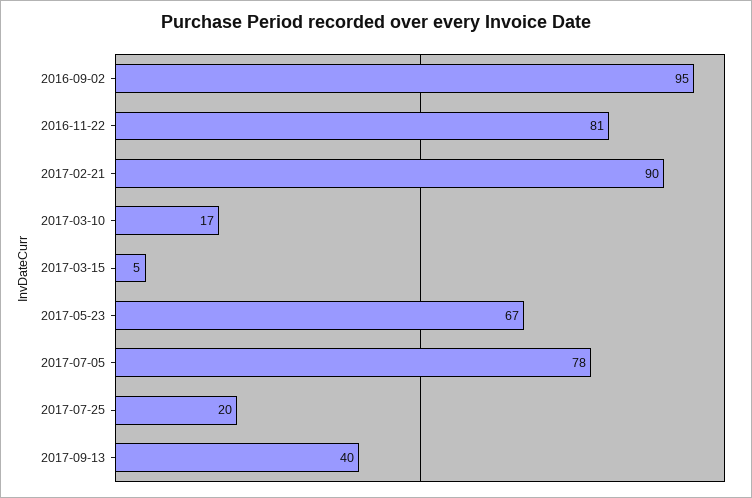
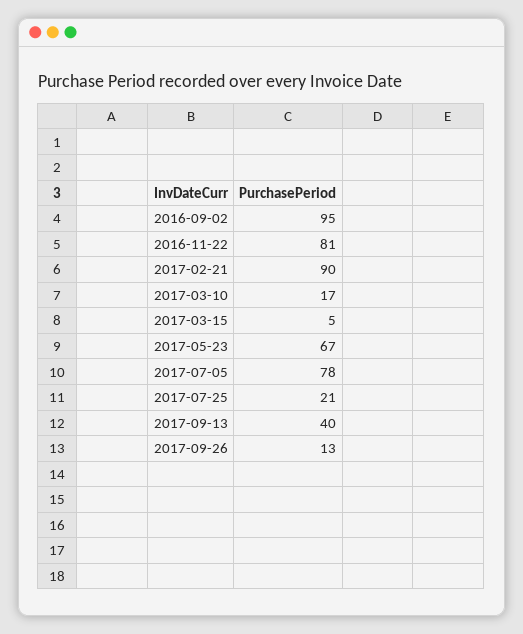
2017-07-25: 20 -> 21
2017-09-26: none -> 13

